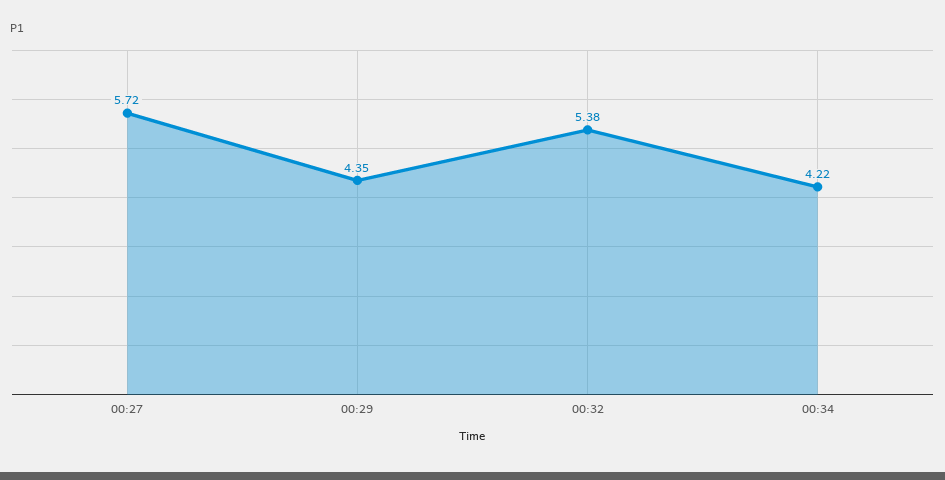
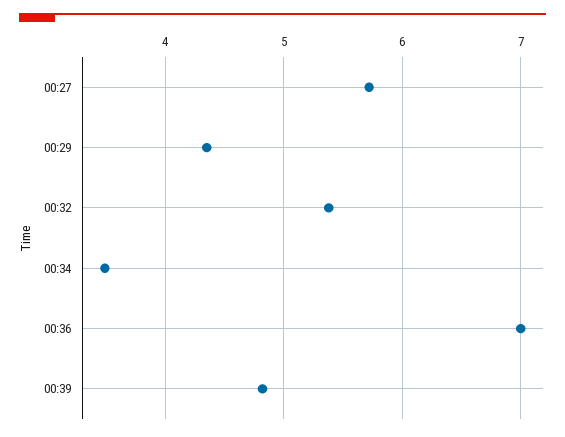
00:34: 4.22 -> 3.5
00:36: none -> 7
00:39: none -> 4.8

